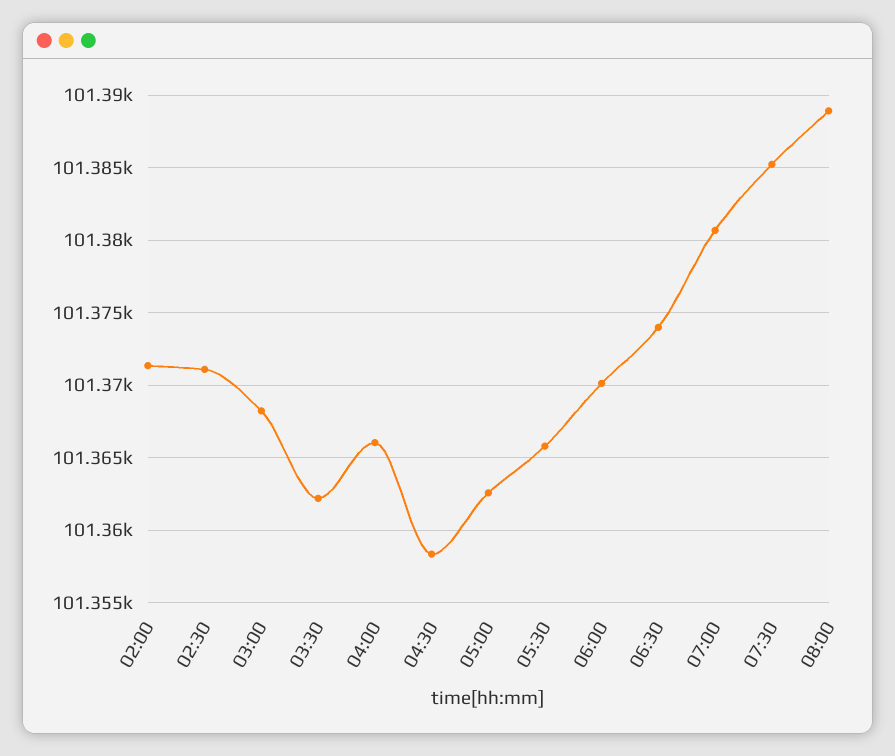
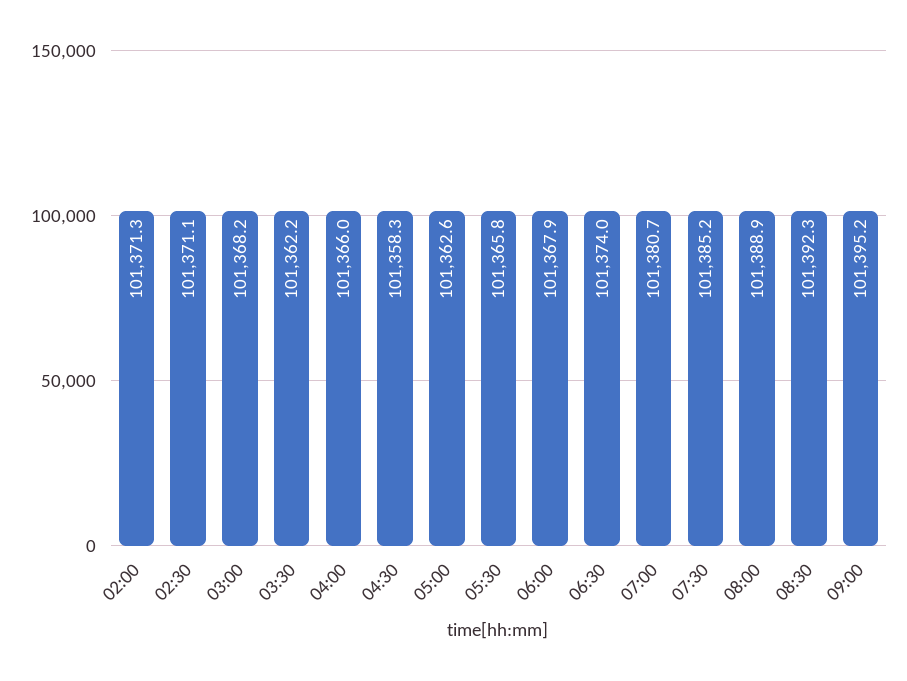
06:00: 101370 -> 101367.9
08:30: none -> 101392.3
09:00: none -> 101395.2

